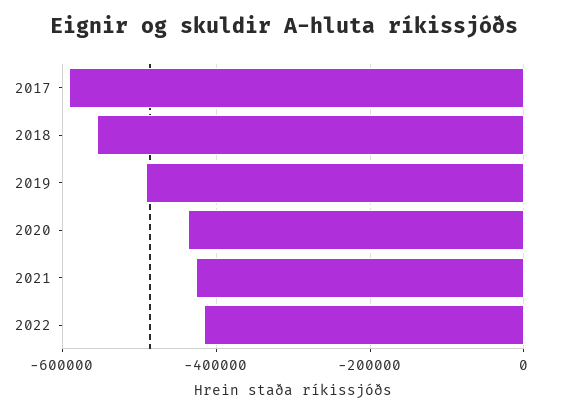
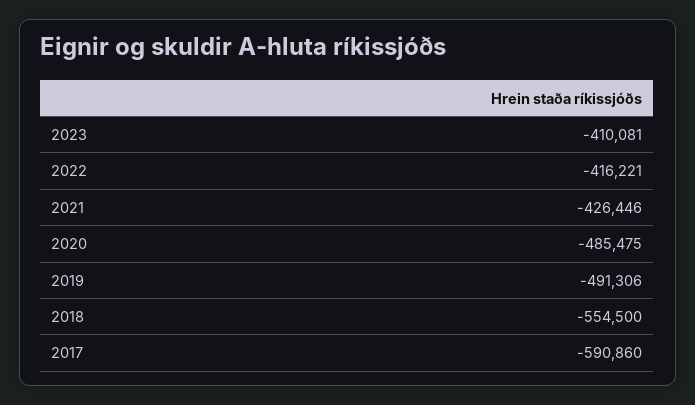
2020: -440000 -> -485475
2023: none -> -410081

